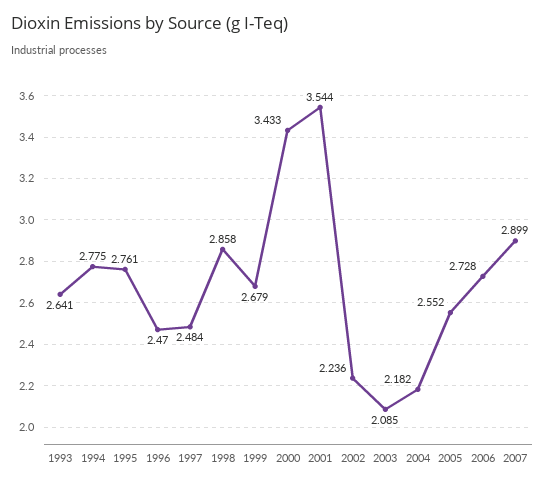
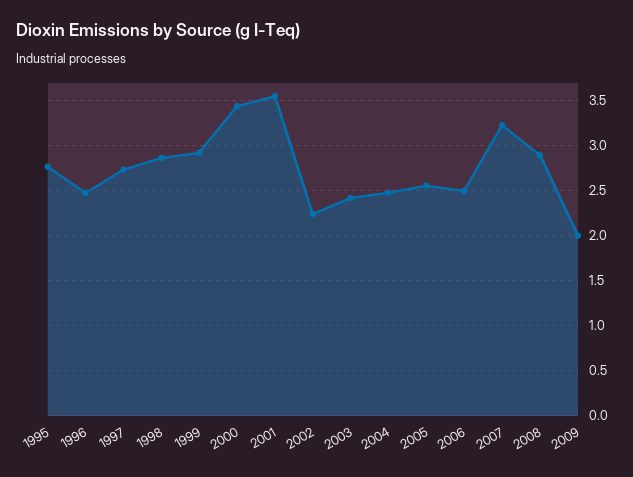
1993: 2.641 -> none
1994: 2.775 -> none
1997: 2.484 -> 2.7
1999: 2.679 -> 2.9
2003: 2.085 -> 2.4
2004: 2.182 -> 2.5
2006: 2.728 -> 2.5
2007: 2.899 -> 3.2
2008: none -> 2.9
2009: none -> 2

